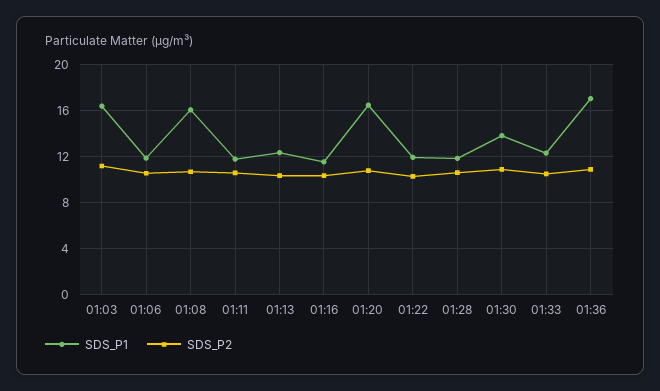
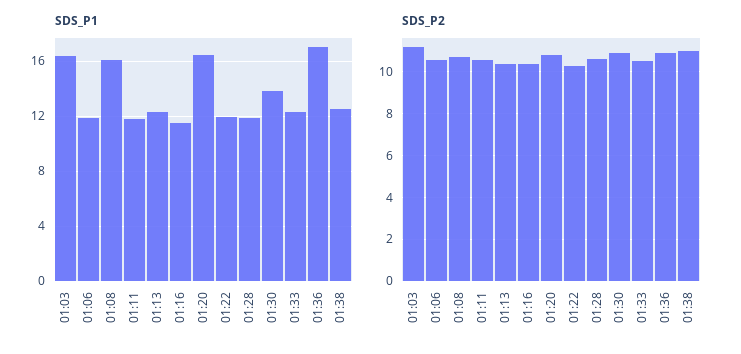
SDS_P1, 01:38: none -> 12.5
SDS_P2, 01:38: none -> 11

